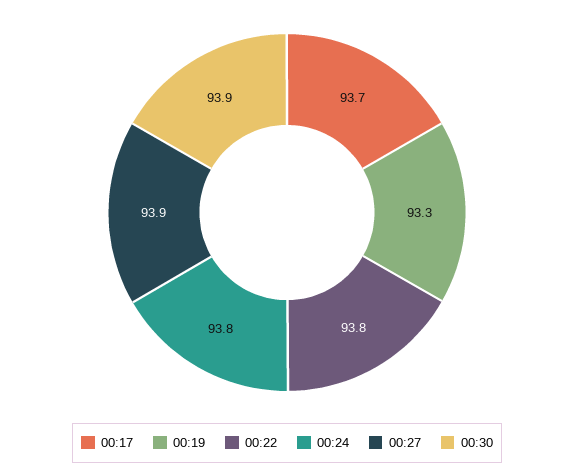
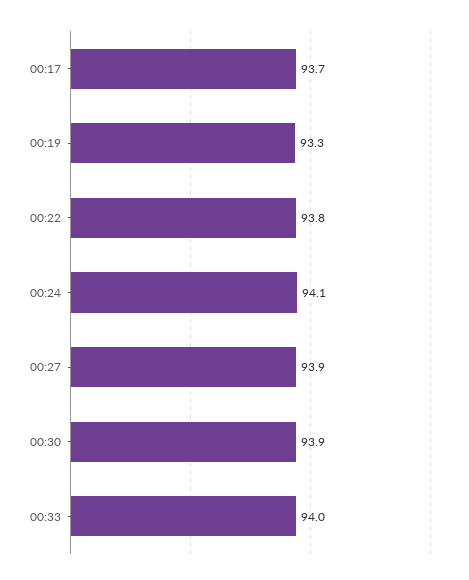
00:24: 93.8 -> 94.1
00:33: none -> 94

